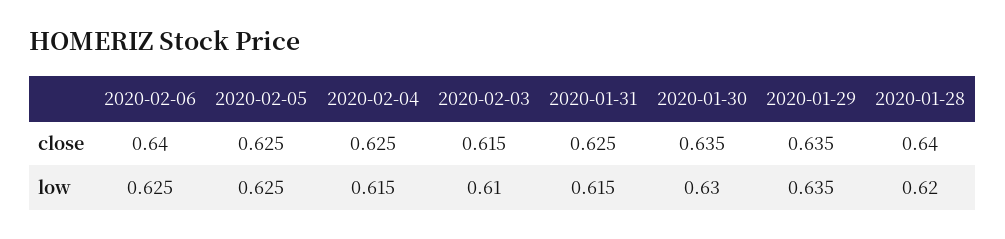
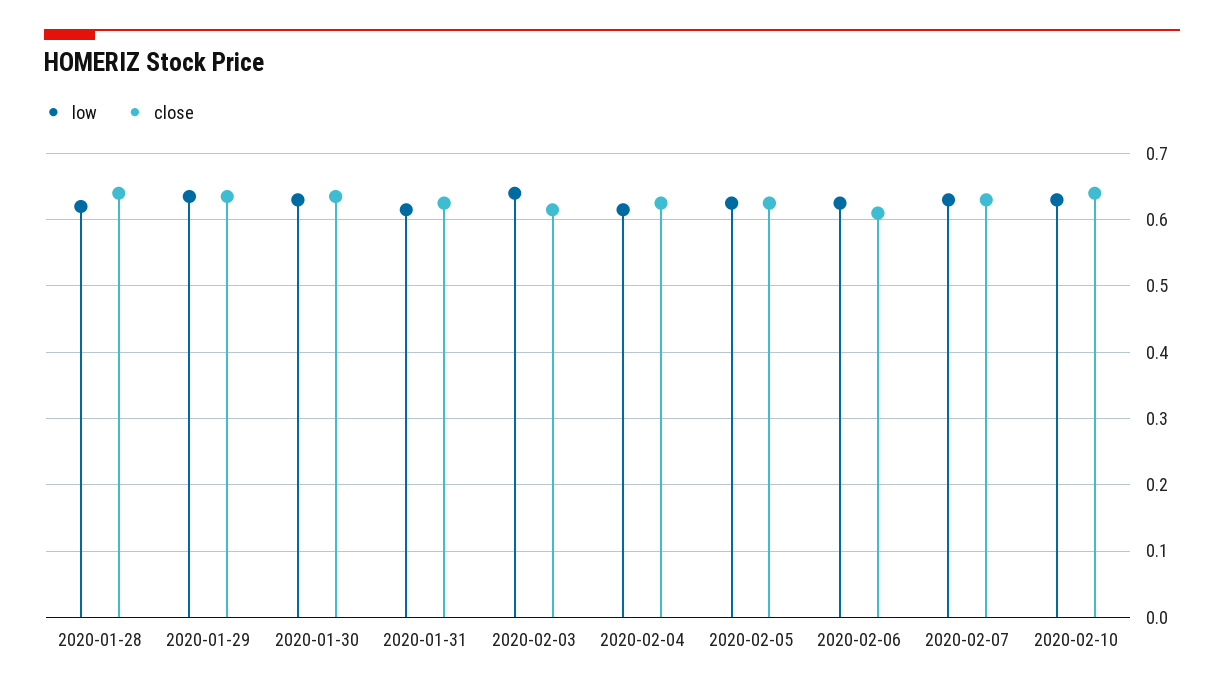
close, 2020-02-06: 0.64 -> 0.61
low, 2020-02-03: 0.61 -> 0.64
low, 2020-02-07: none -> 0.63
close, 2020-02-07: none -> 0.63
low, 2020-02-10: none -> 0.63
close, 2020-02-10: none -> 0.64

